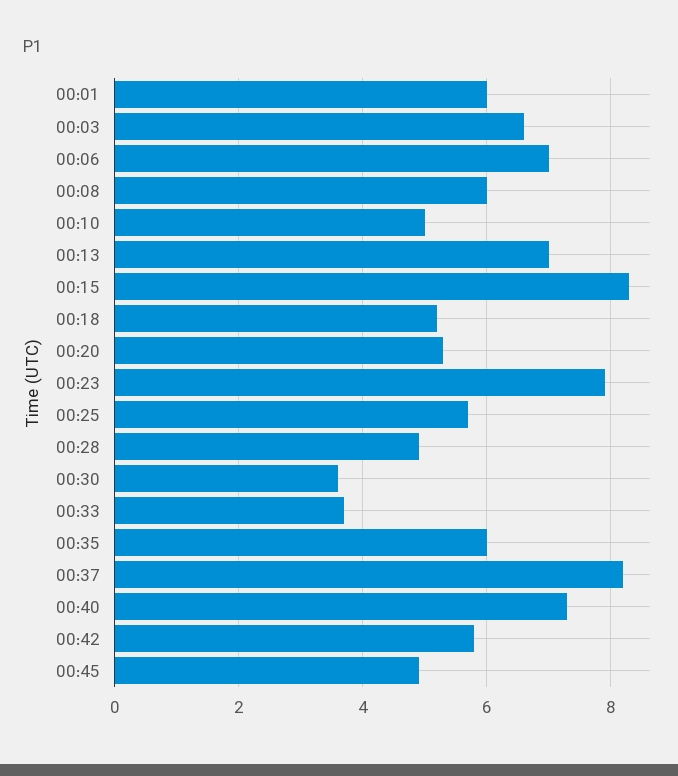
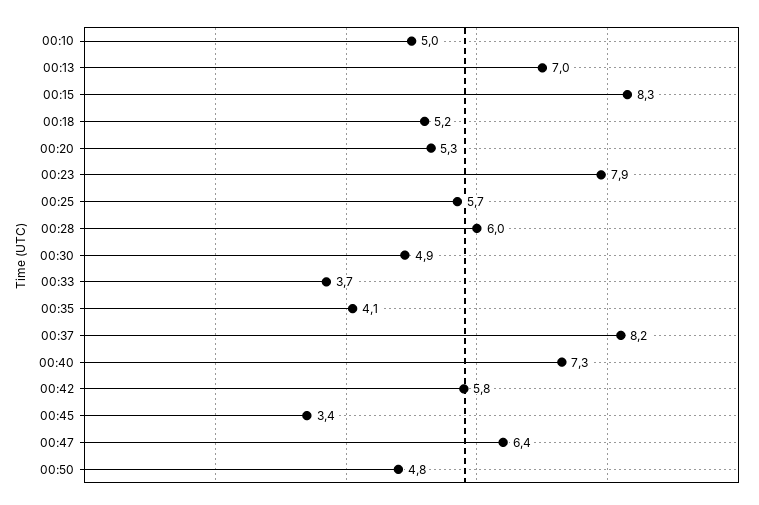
00:01: 6 -> none
00:03: 6.5 -> none
00:06: 7 -> none
00:08: 6 -> none
00:28: 5 -> 6
00:30: 3.5 -> 4.9
00:35: 6 -> 4.1
00:45: 5 -> 3.4
00:47: none -> 6.4
00:50: none -> 4.8

